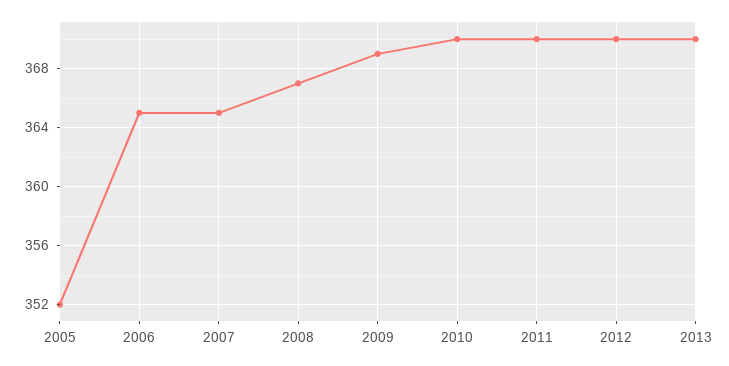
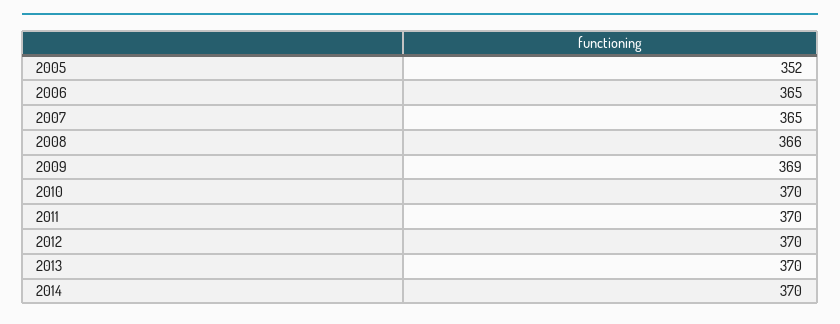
2008: 367 -> 366
2014: none -> 370

